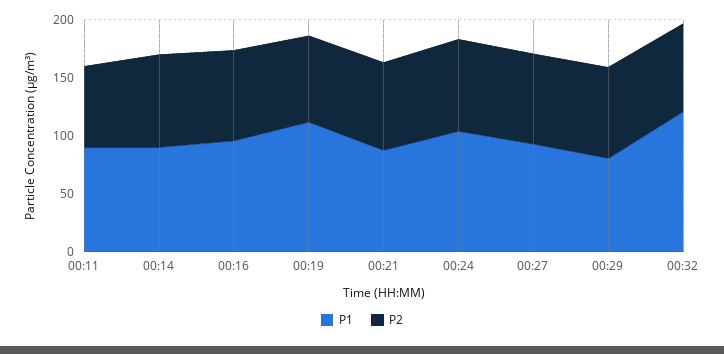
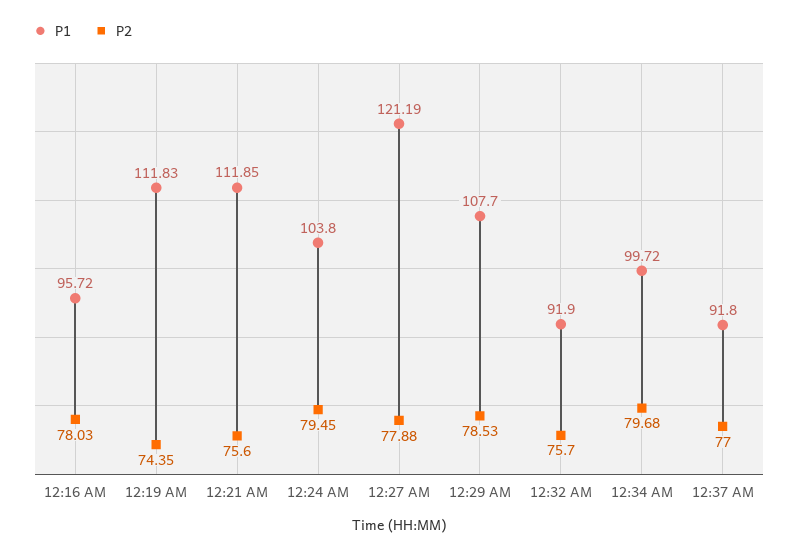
P1, 00:11: 90 -> none
P2, 00:11: 70 -> none
P1, 00:14: 90 -> none
P2, 00:14: 80 -> none
P1, 00:21: 90 -> 111.85
P1, 00:27: 90 -> 121.19
P1, 00:29: 80 -> 107.7
P1, 00:32: 120 -> 91.9
P1, 12:34 AM: none -> 99.72
P2, 12:34 AM: none -> 79.68
P1, 12:37 AM: none -> 91.8
P2, 12:37 AM: none -> 77

